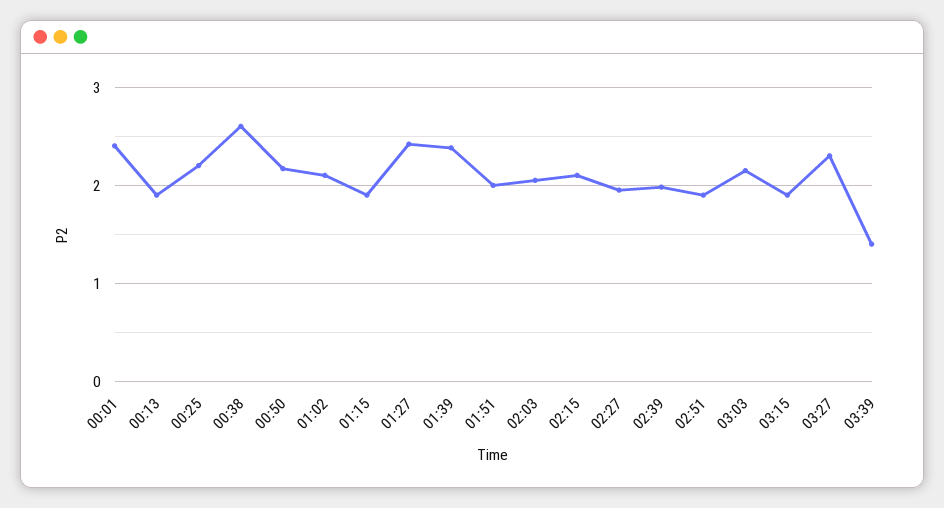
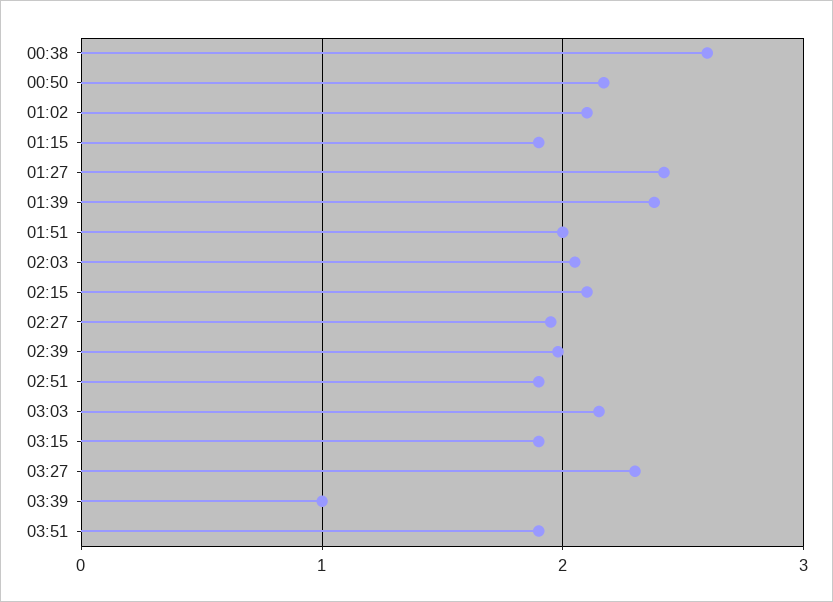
00:01: 2.4 -> none
00:13: 1.9 -> none
00:25: 2.2 -> none
03:39: 1.4 -> 1
03:51: none -> 1.9

